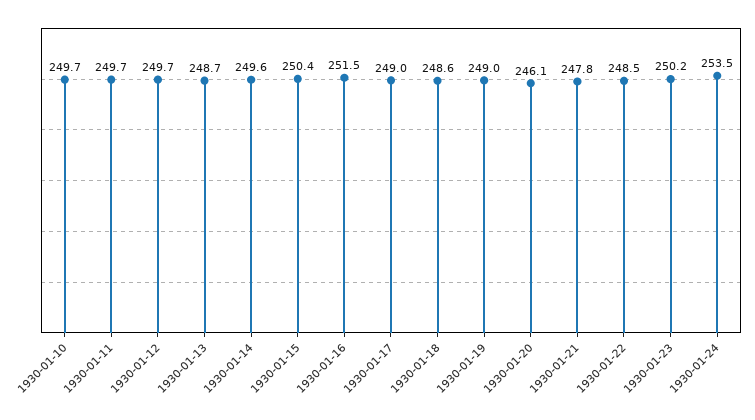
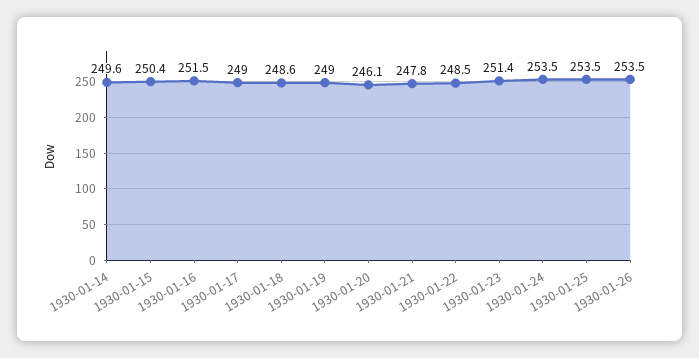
1930-01-10: 249.7 -> none
1930-01-11: 249.7 -> none
1930-01-12: 249.7 -> none
1930-01-13: 248.7 -> none
1930-01-23: 250.2 -> 251.4
1930-01-25: none -> 253.5
1930-01-26: none -> 253.5

